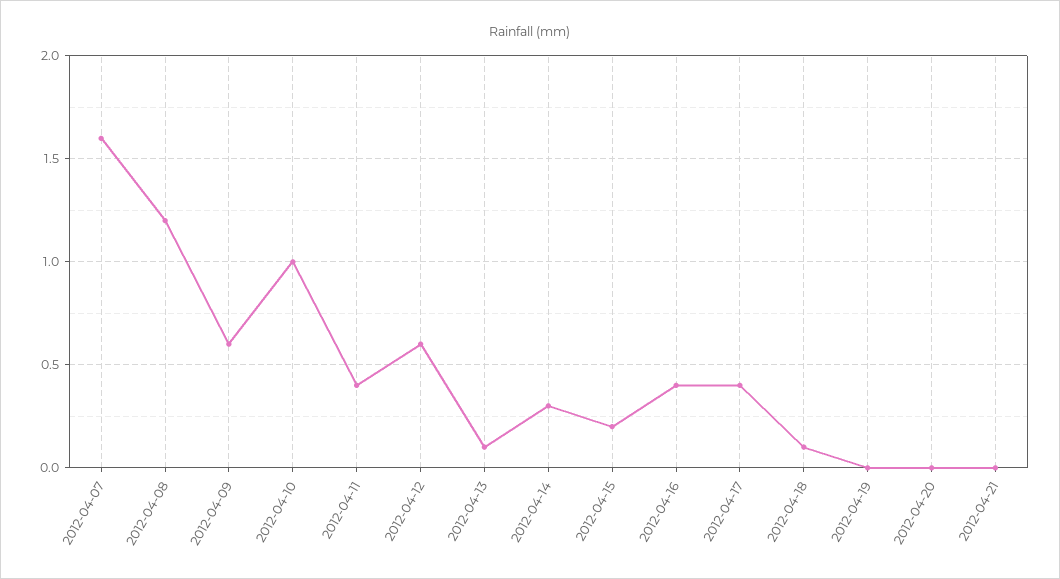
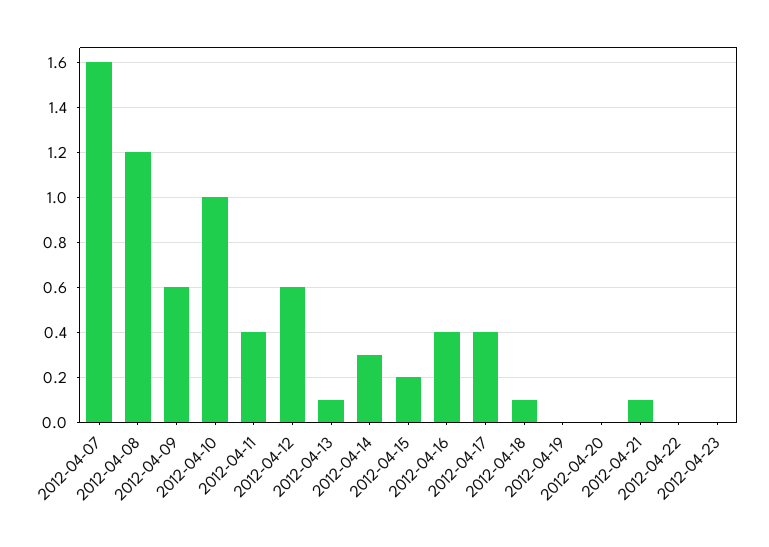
2012-04-21: 0 -> 0.1
2012-04-22: none -> 0
2012-04-23: none -> 0

